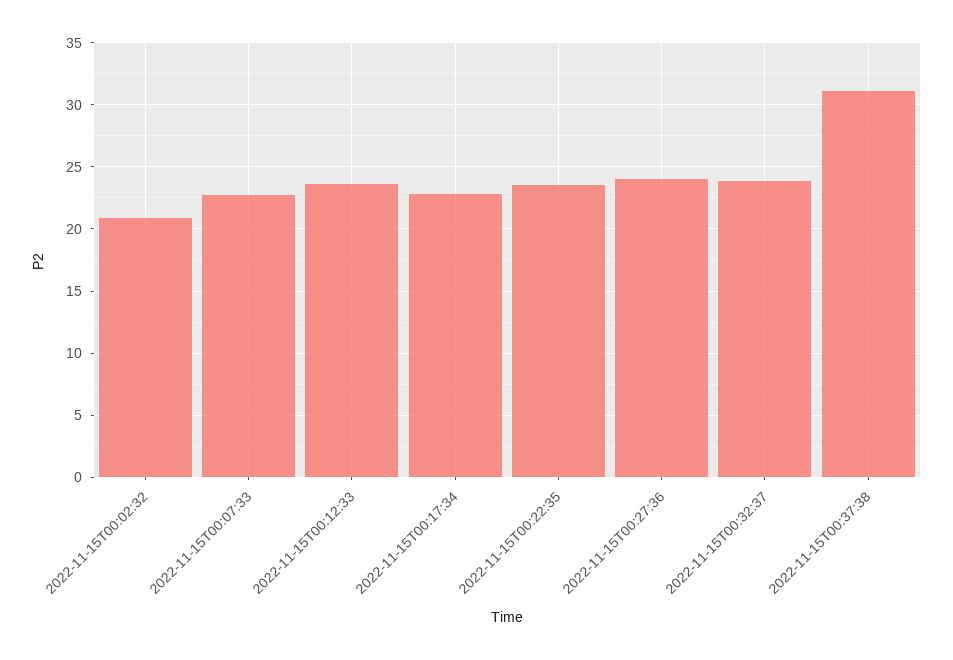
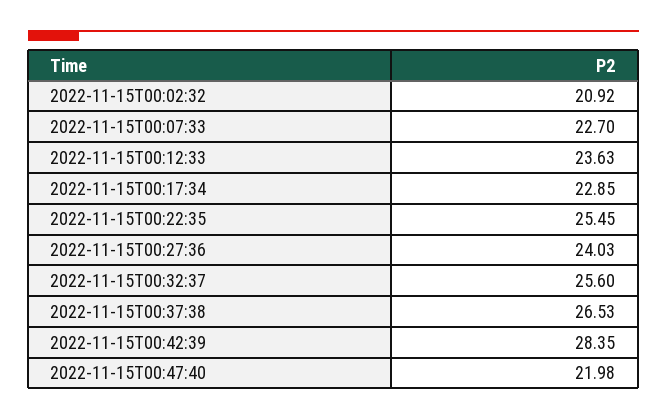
2022-11-15T00:22:35: 23.5 -> 25.45
2022-11-15T00:32:37: 24 -> 25.6
2022-11-15T00:37:38: 31 -> 26.53
2022-11-15T00:42:39: none -> 28.35
2022-11-15T00:47:40: none -> 21.98

